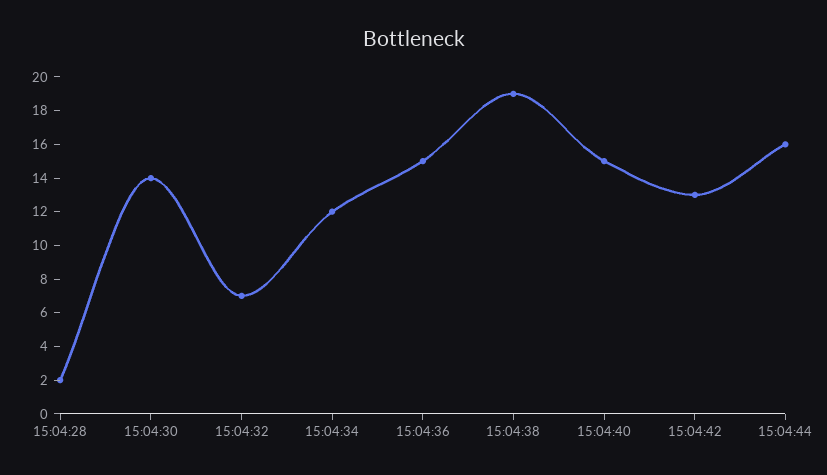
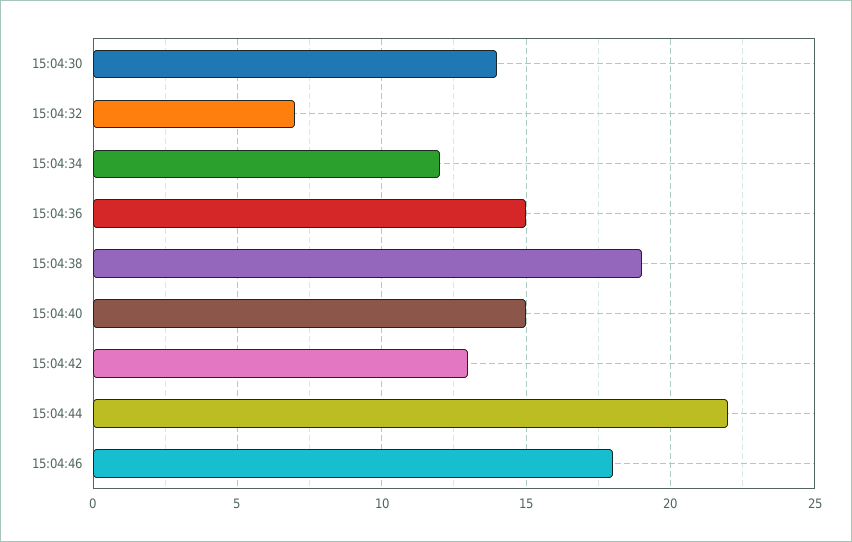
15:04:28: 2 -> none
15:04:44: 16 -> 22
15:04:46: none -> 18

